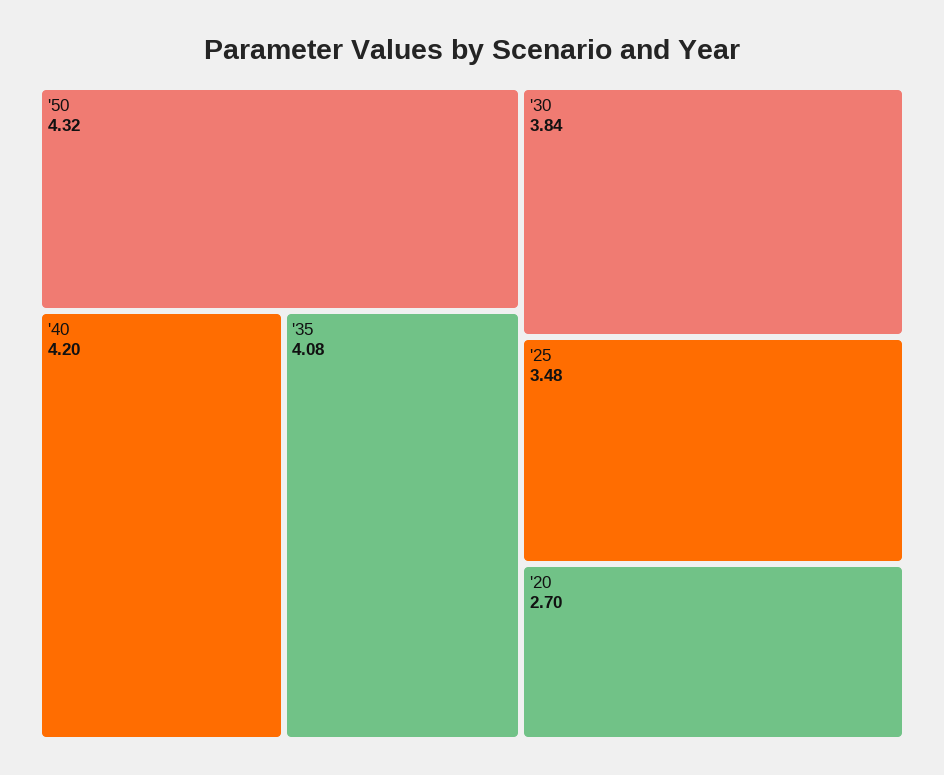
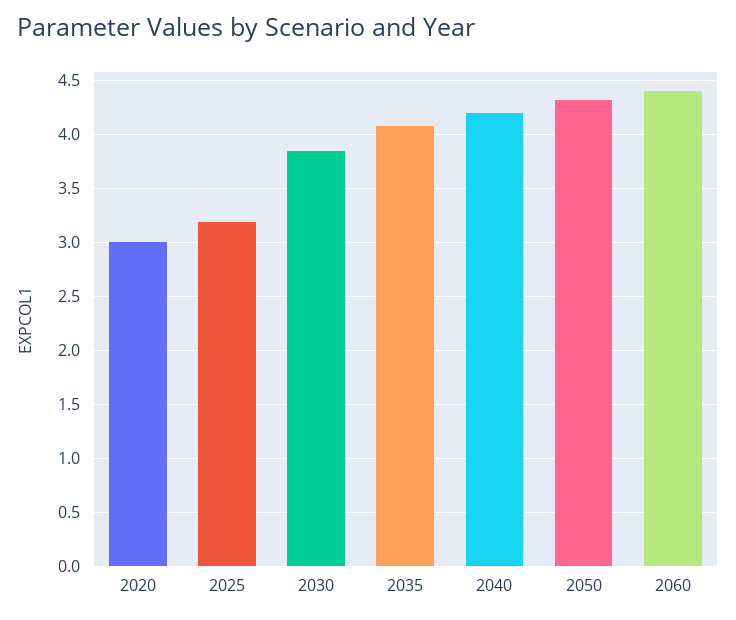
'25: 3.48 -> 3.2
'20: 2.7 -> 3
2060: none -> 4.4

